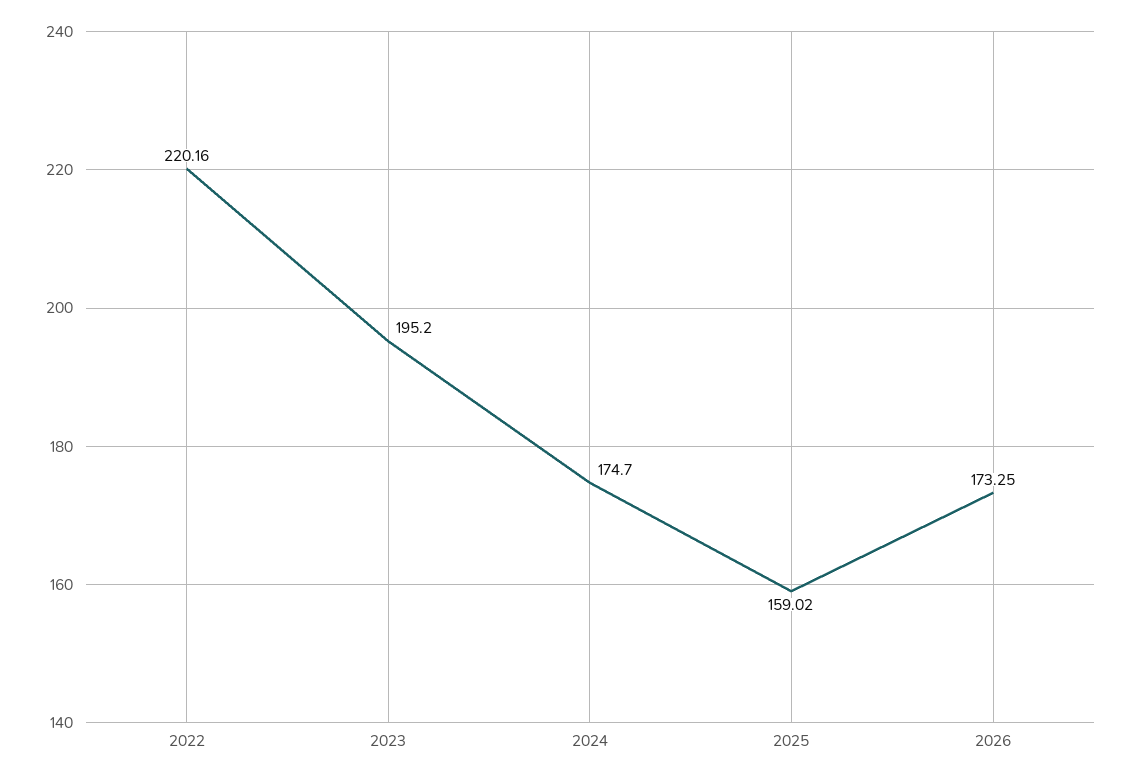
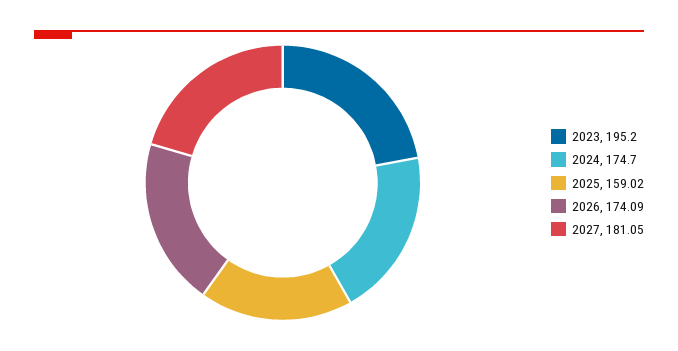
2022: 220.16 -> none
2026: 173.25 -> 174.09
2027: none -> 181.05

